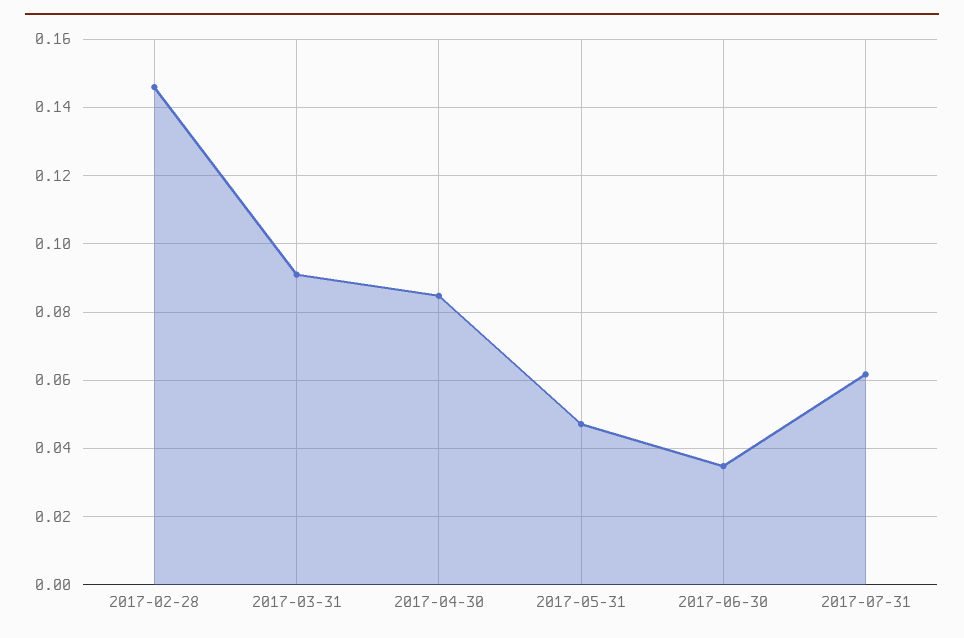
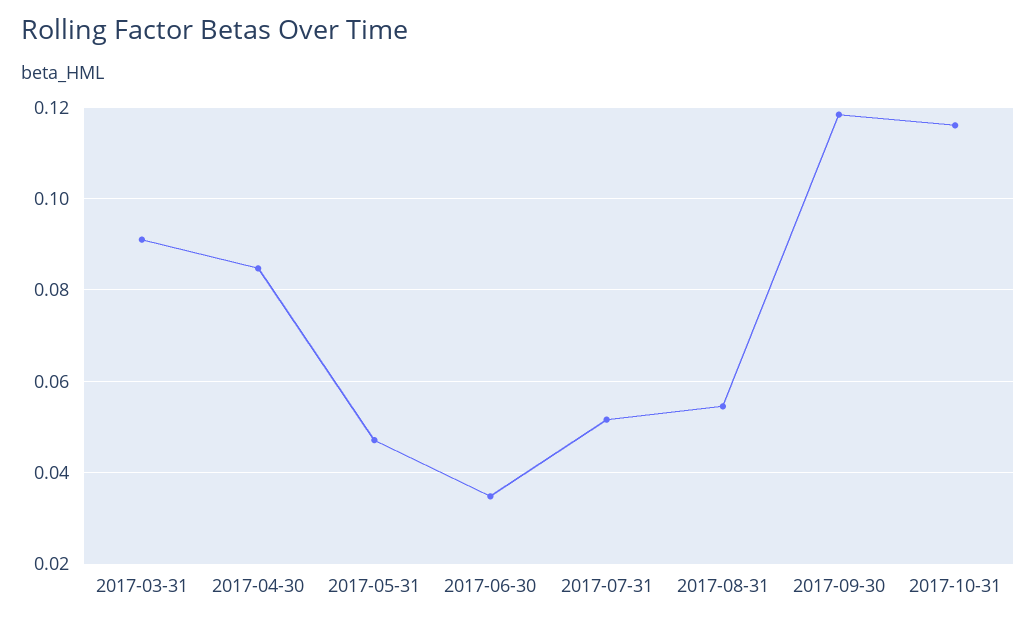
2017-02-28: 0.146 -> none
2017-07-31: 0.062 -> 0.052
2017-08-31: none -> 0.054
2017-09-30: none -> 0.118
2017-10-31: none -> 0.116

